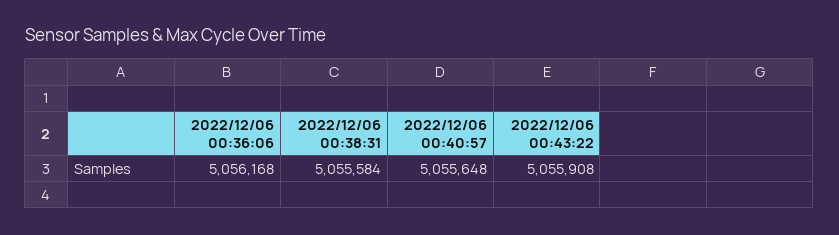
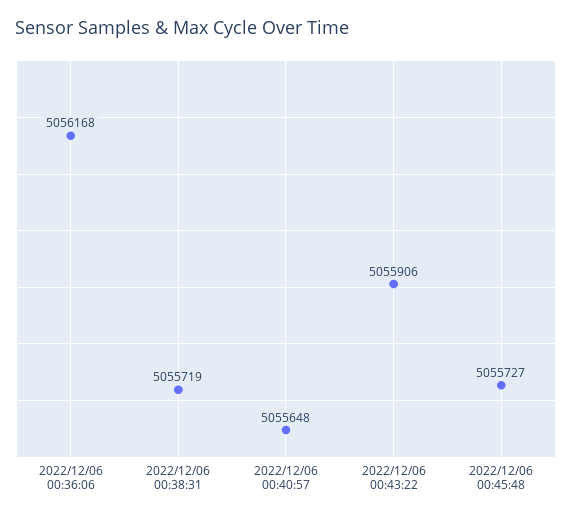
2022/12/06 00:38:31: 5055584 -> 5055719
2022/12/06 00:43:22: 5055908 -> 5055906
2022/12/06 00:45:48: none -> 5055727

